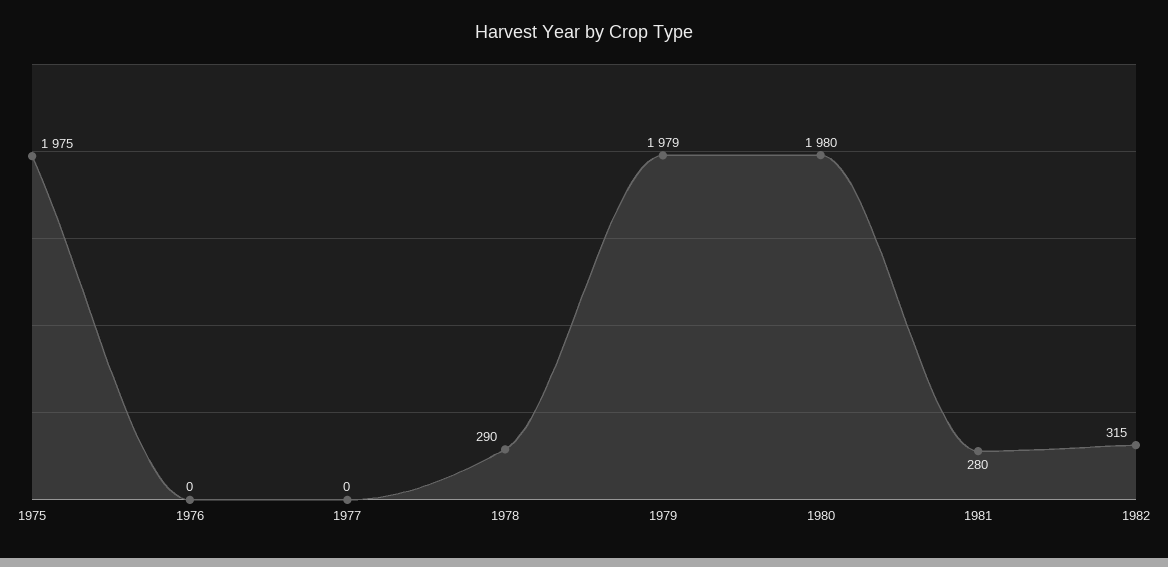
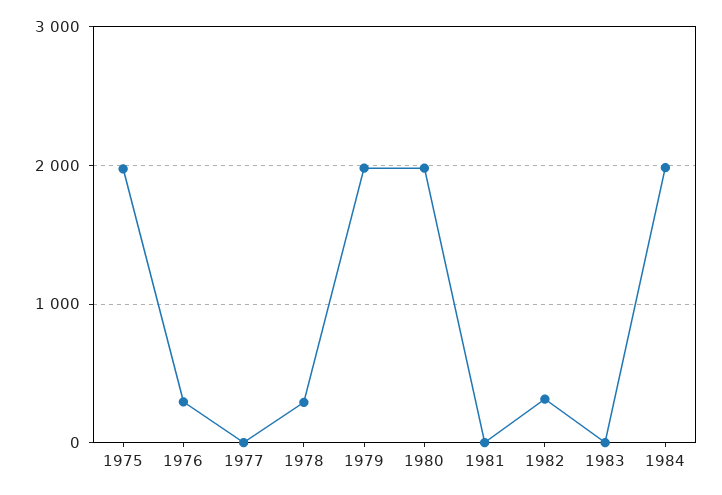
1976: 0 -> 300
1981: 280 -> 0
1983: none -> 0
1984: none -> 2000

